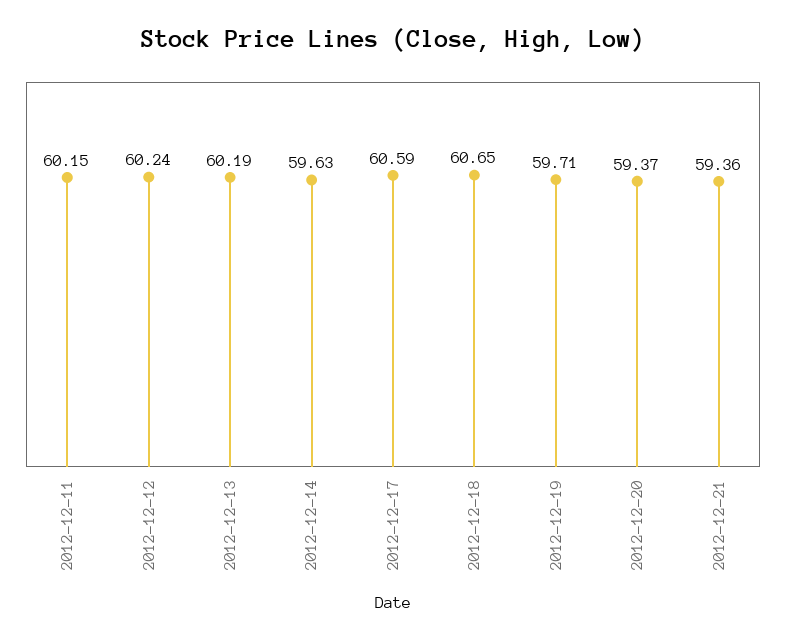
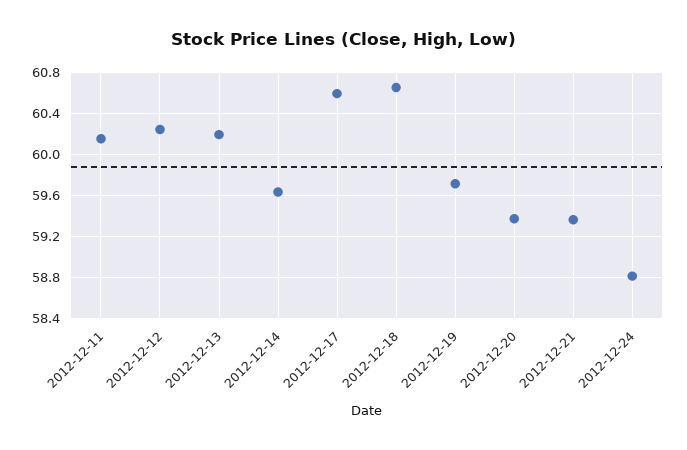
2012-12-24: none -> 58.8

